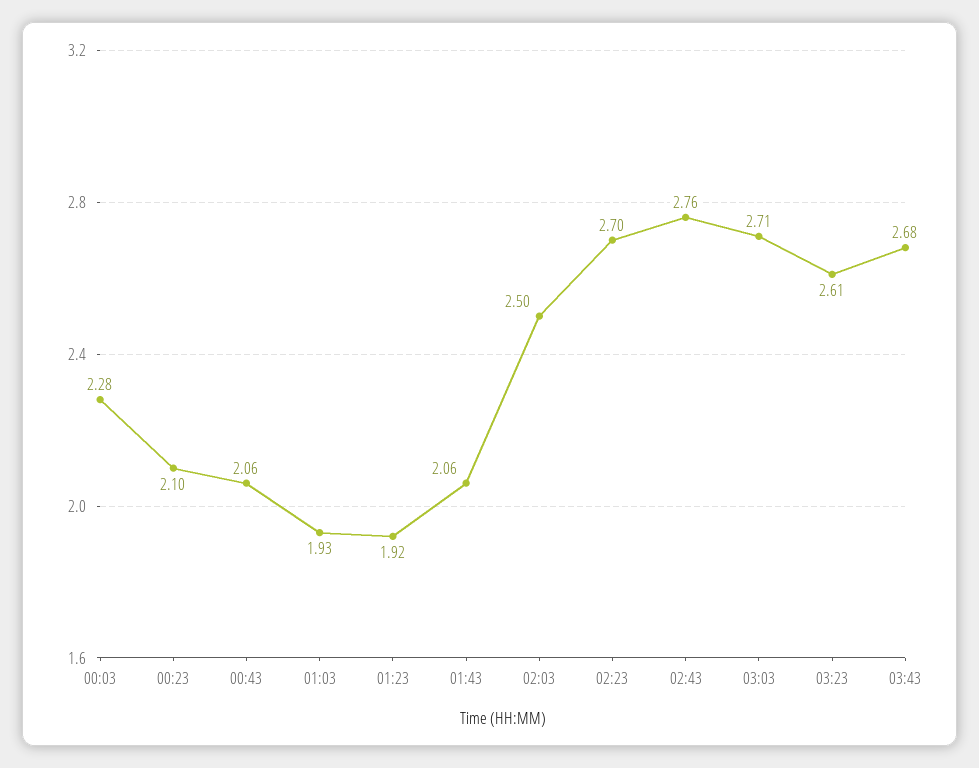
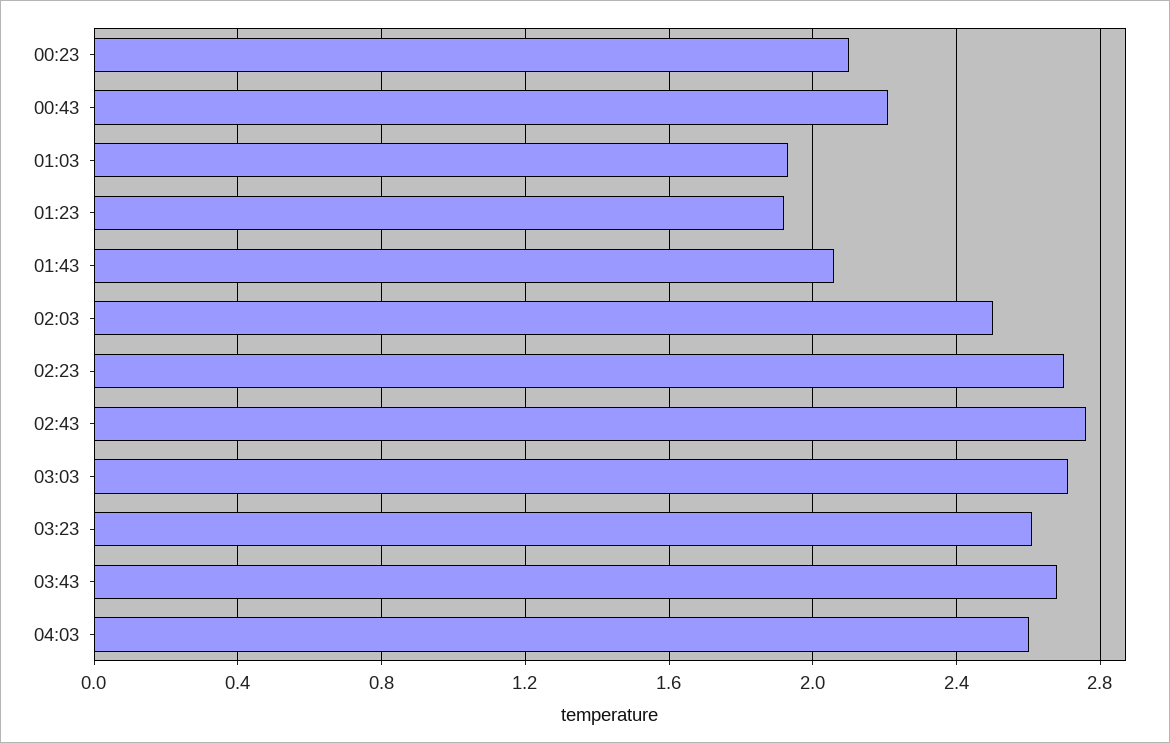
00:03: 2.28 -> none
00:43: 2.06 -> 2.2
04:03: none -> 2.6

